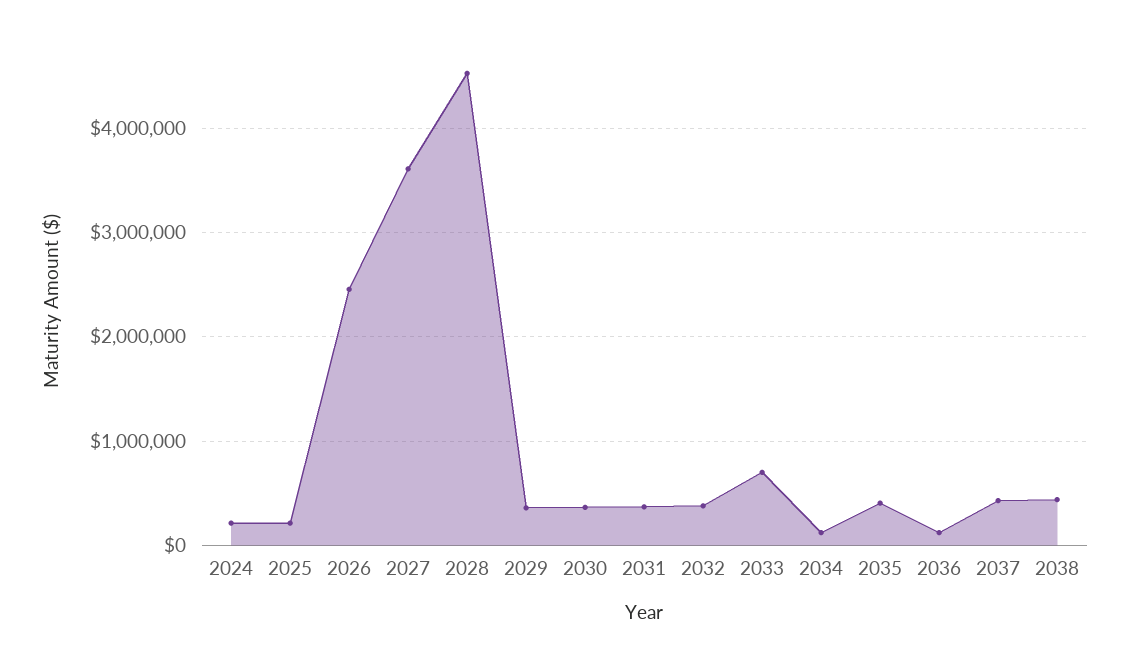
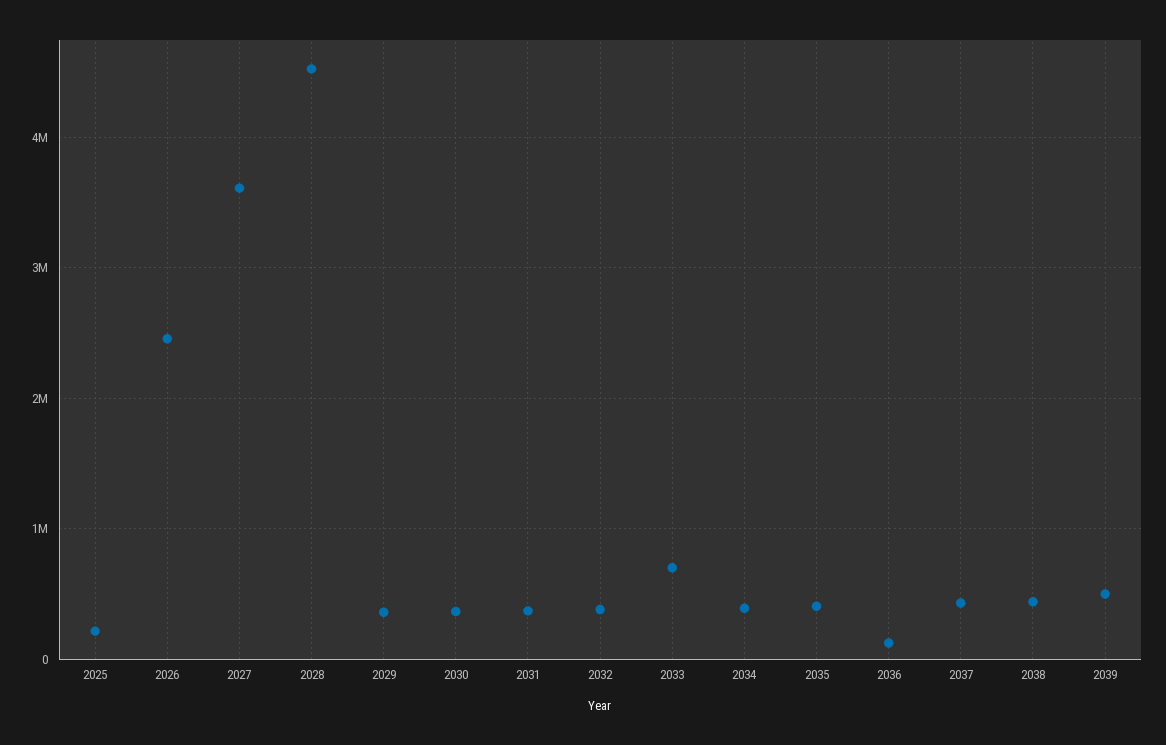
2024: 200000 -> none
2034: 100000 -> 400000
2039: none -> 500000

